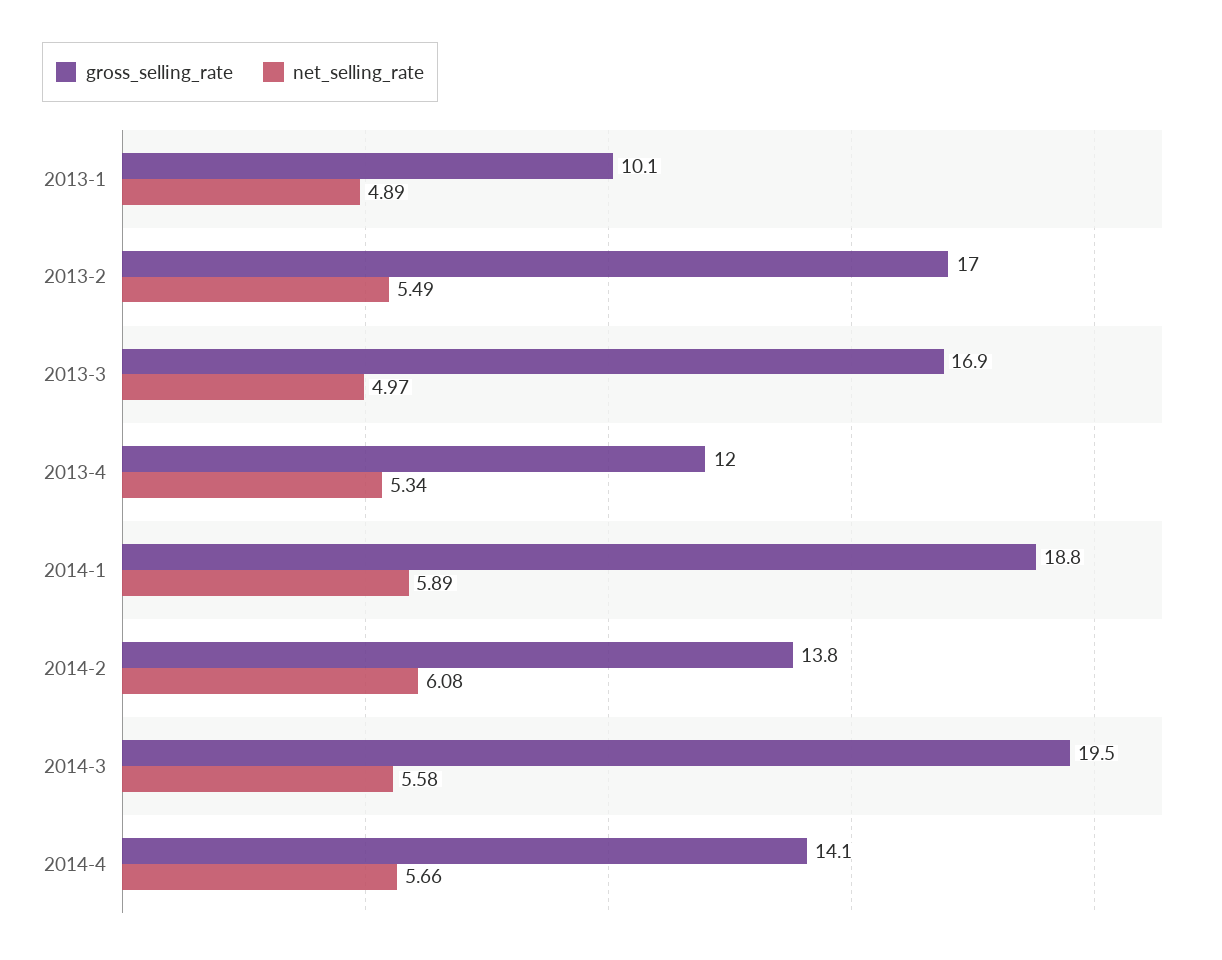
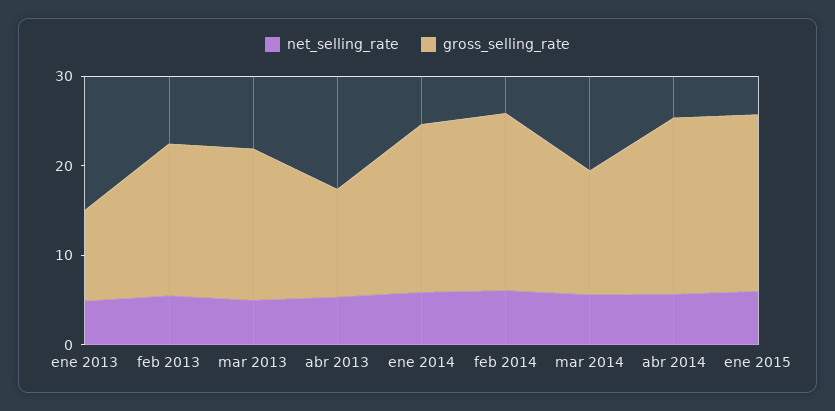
gross_selling_rate, 2014-2: 13.8 -> 20
gross_selling_rate, 2014-3: 19.5 -> 14
gross_selling_rate, 2014-4: 14.1 -> 20
net_selling_rate, ene 2015: none -> 6
gross_selling_rate, ene 2015: none -> 20

